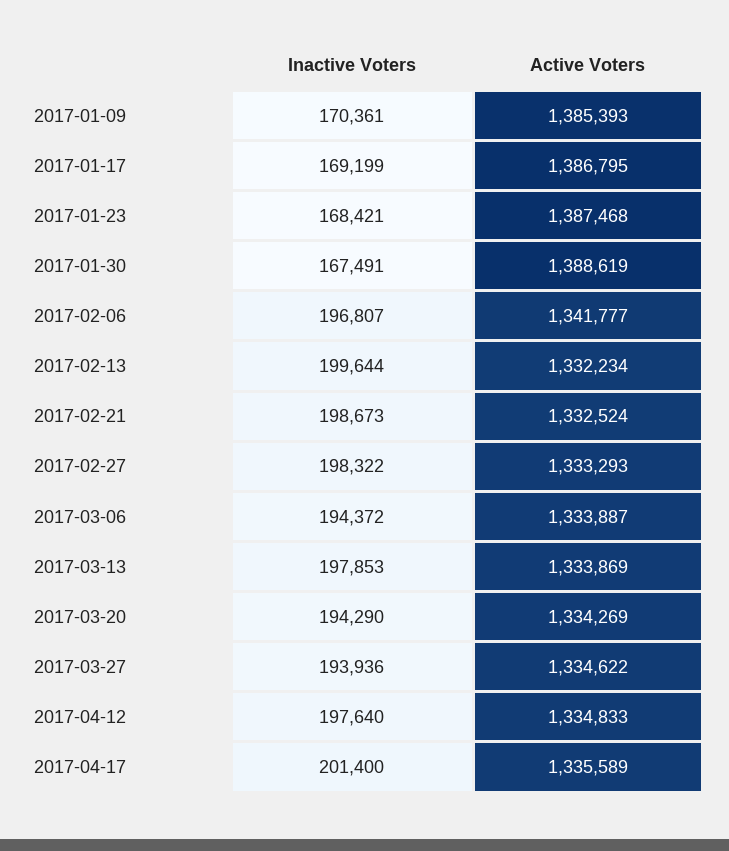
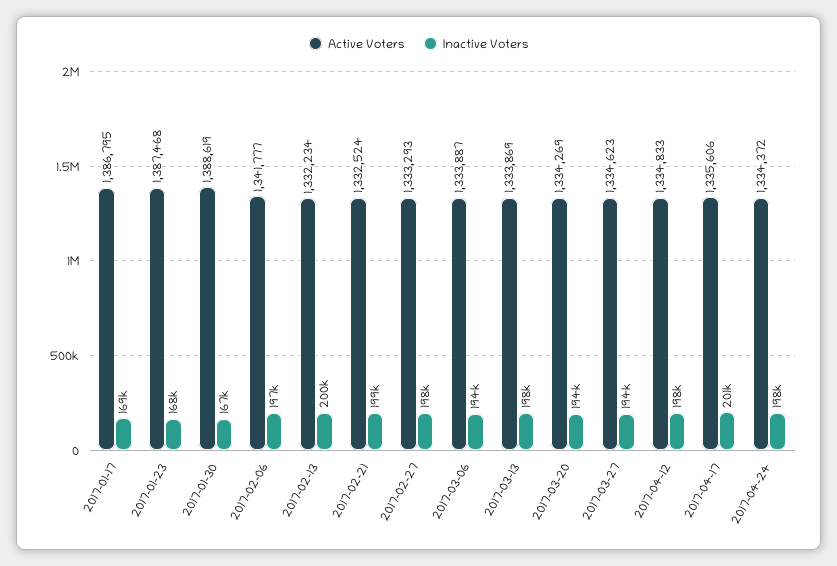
Inactive Voters, 2017-01-09: 170361 -> none
Active Voters, 2017-01-09: 1385393 -> none
Active Voters, 2017-03-27: 1334622 -> 1334623
Active Voters, 2017-04-17: 1335589 -> 1335606
Active Voters, 2017-04-24: none -> 1334372
Inactive Voters, 2017-04-24: none -> 198000

